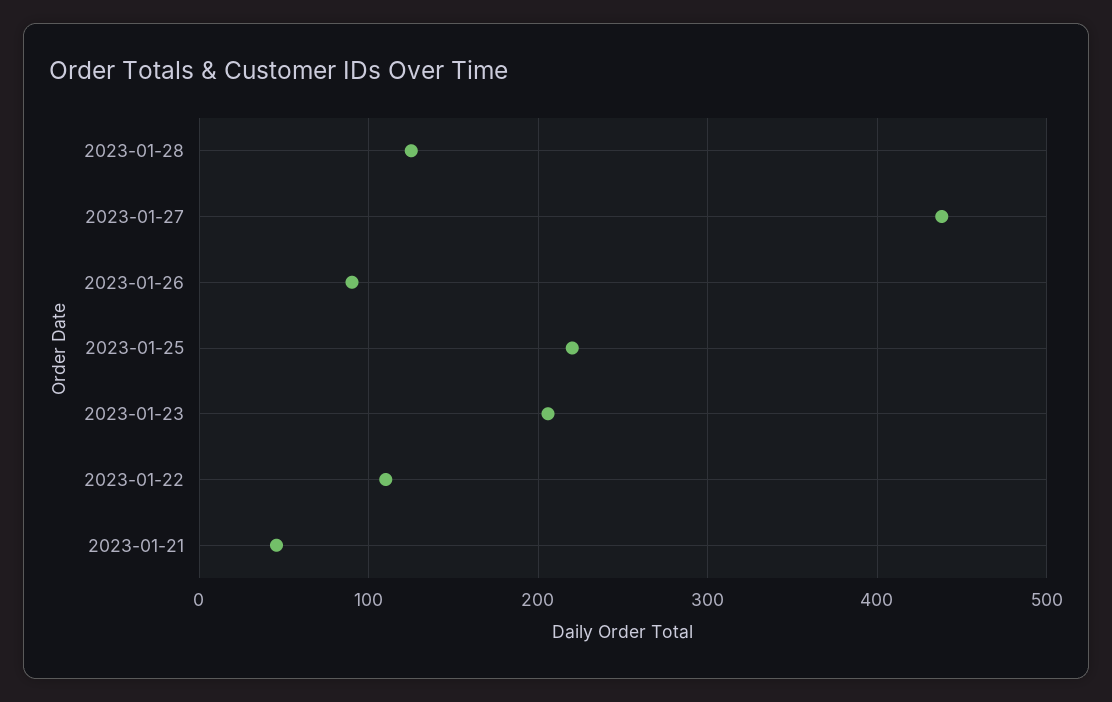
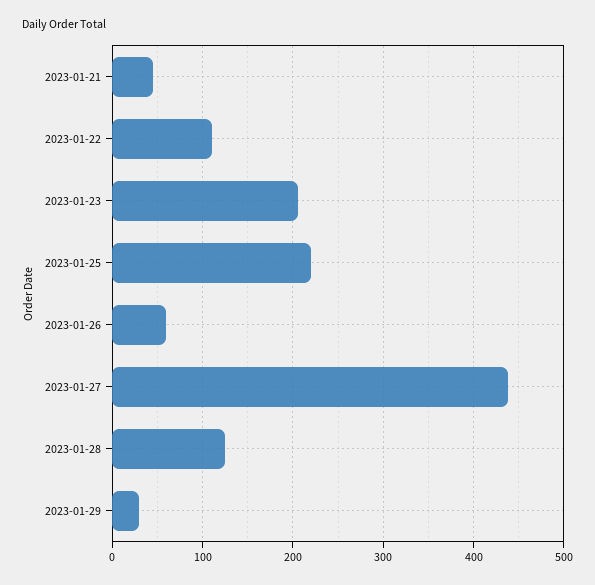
2023-01-26: 90 -> 60
2023-01-29: none -> 30

